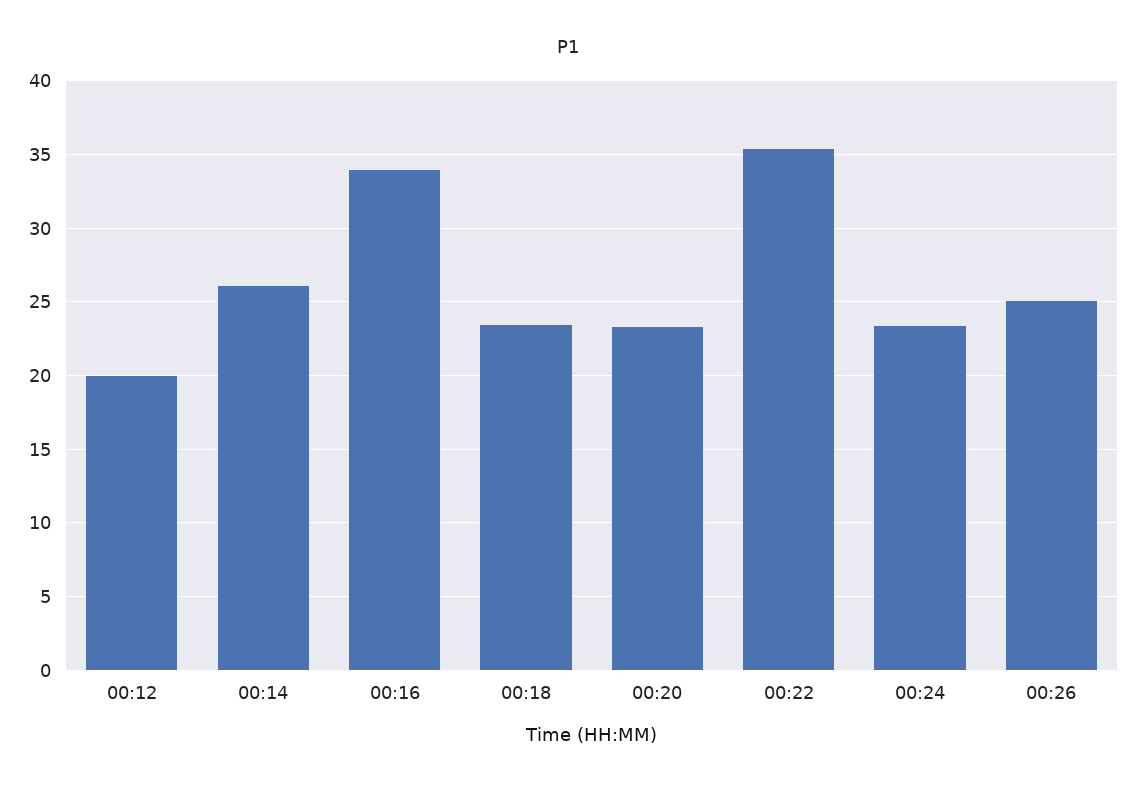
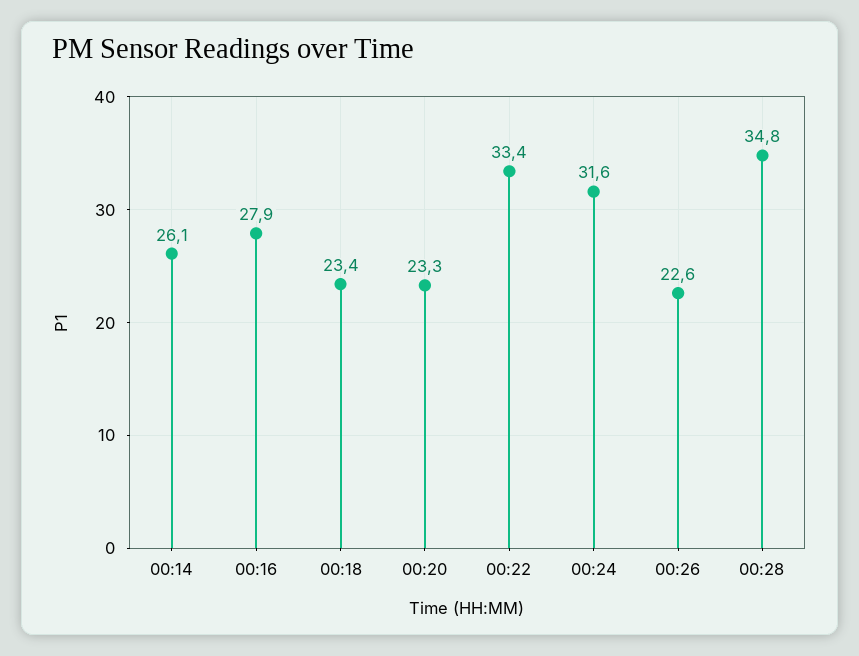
00:12: 20 -> none
00:16: 34 -> 27.9
00:22: 35.5 -> 33.4
00:24: 23.5 -> 31.6
00:26: 25 -> 22.6
00:28: none -> 34.8

